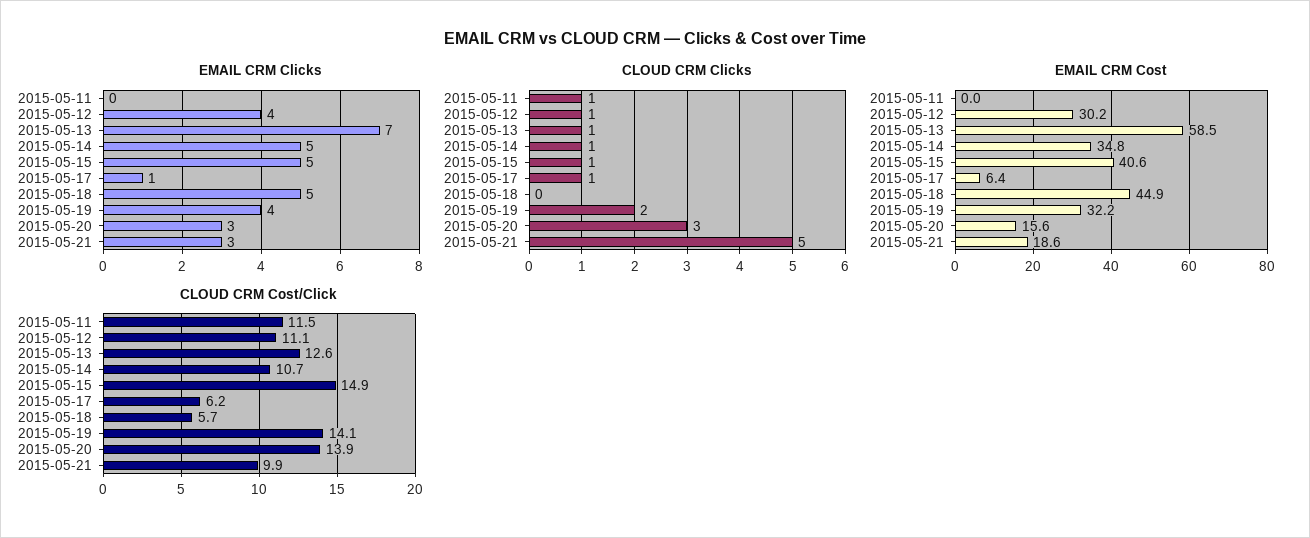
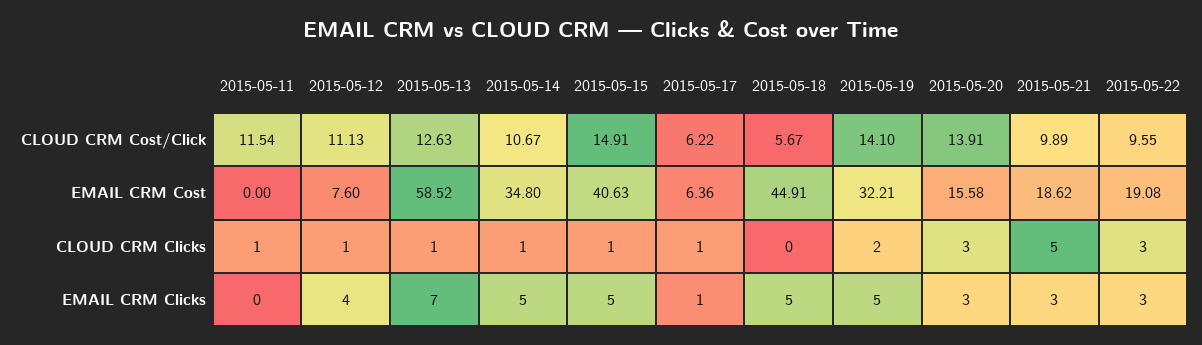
EMAIL CRM Clicks, 2015-05-19: 4 -> 5
EMAIL CRM Cost, 2015-05-12: 30.2 -> 7.6
CLOUD CRM Cost/Click, 2015-05-22: none -> 9.55
EMAIL CRM Cost, 2015-05-22: none -> 19.08
CLOUD CRM Clicks, 2015-05-22: none -> 3
EMAIL CRM Clicks, 2015-05-22: none -> 3

